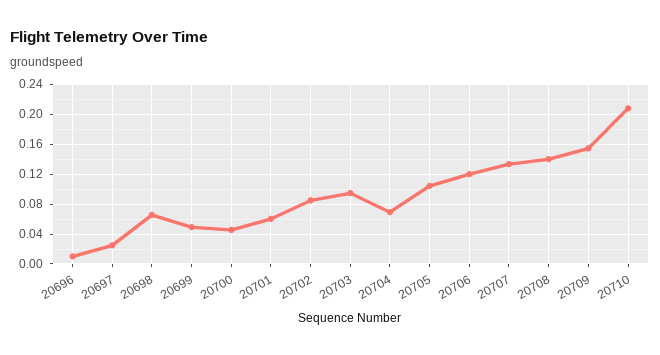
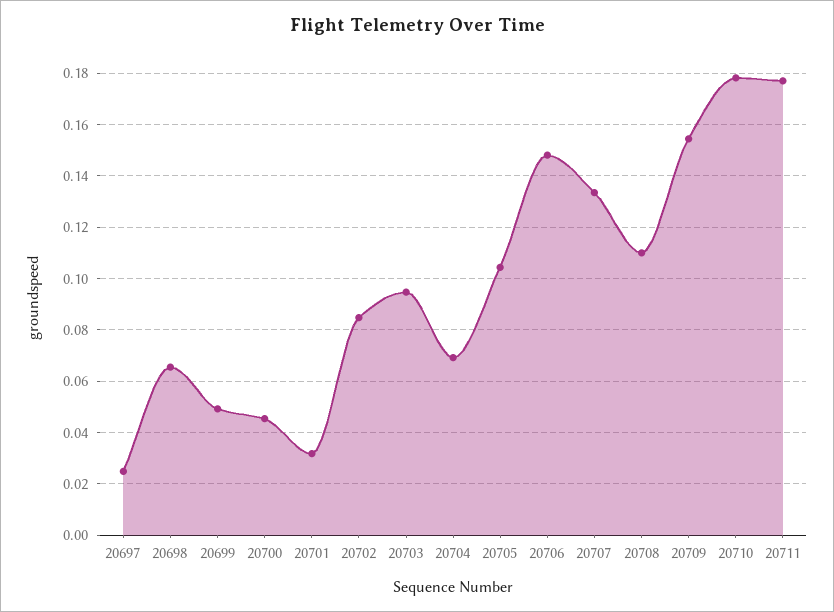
20696: 0.01 -> none
20701: 0.06 -> 0.0325
20706: 0.12 -> 0.1475
20708: 0.14 -> 0.11
20710: 0.21 -> 0.1775
20711: none -> 0.1775

